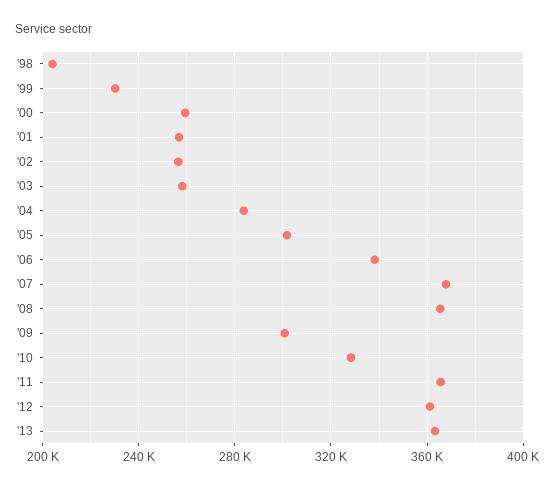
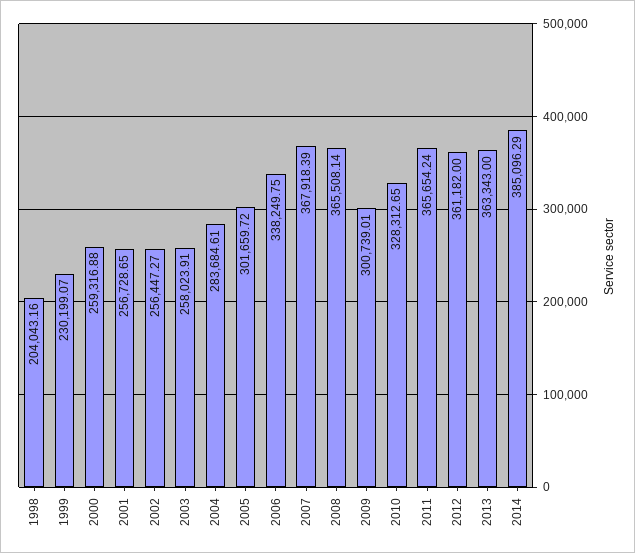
2014: none -> 385096.29

